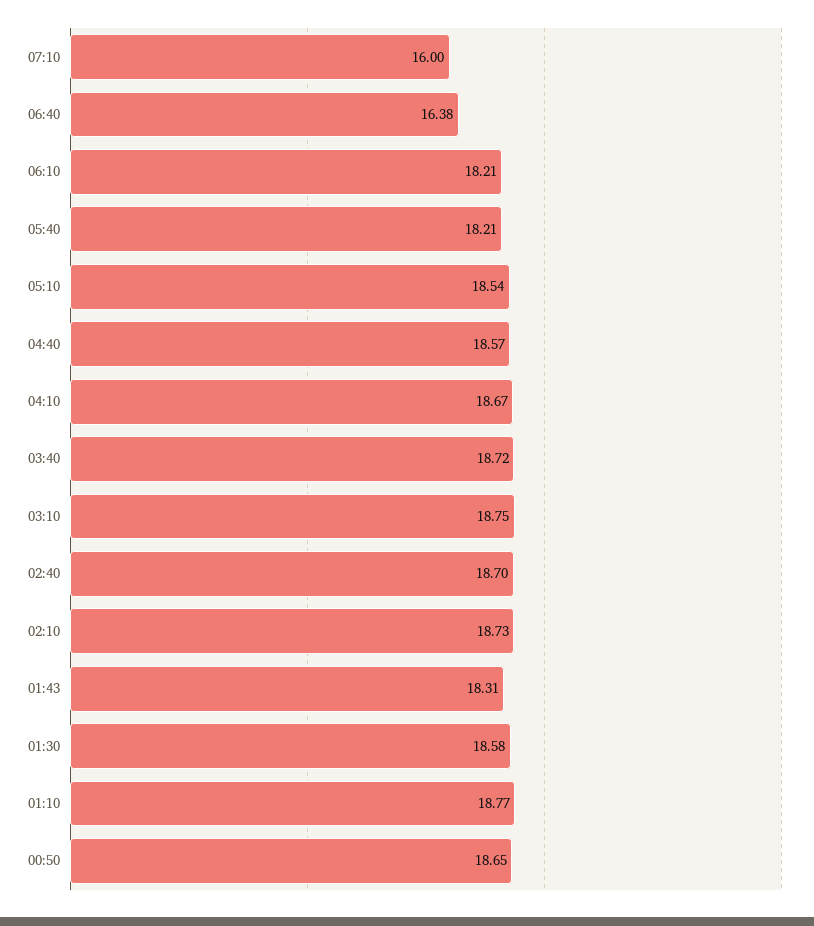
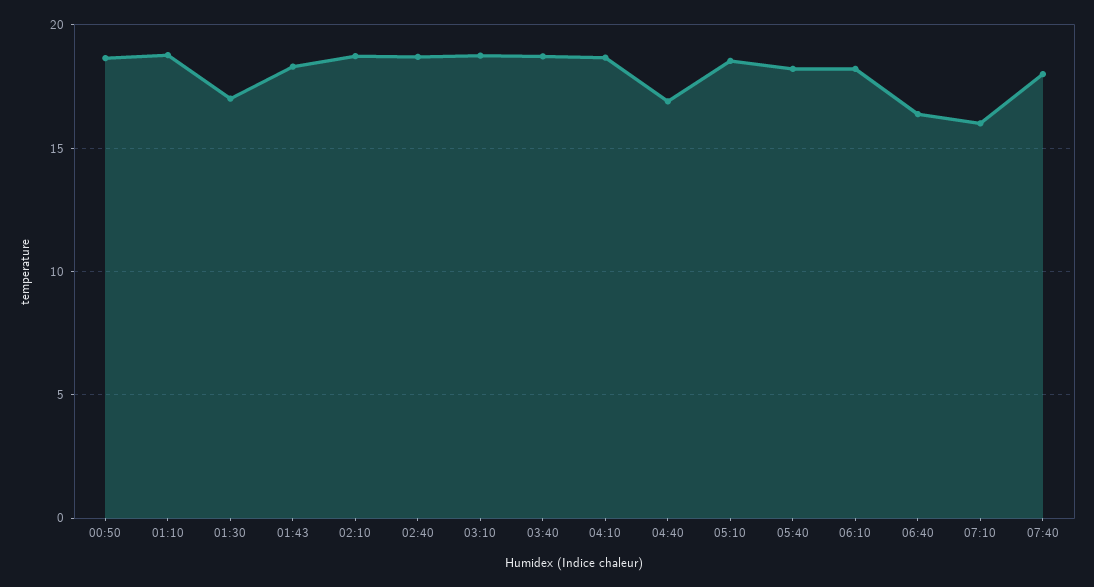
04:40: 18.57 -> 17
01:30: 18.58 -> 17
07:40: none -> 18

